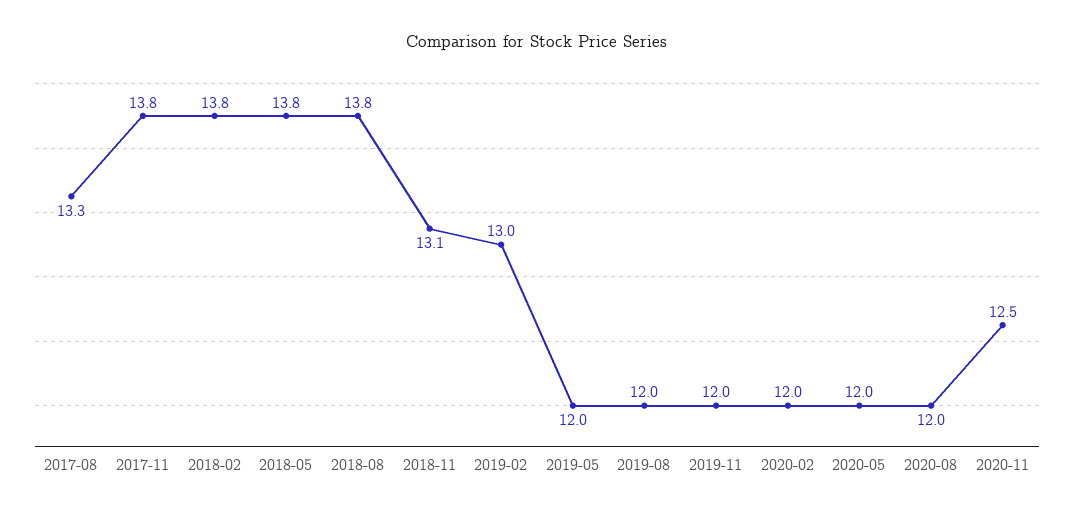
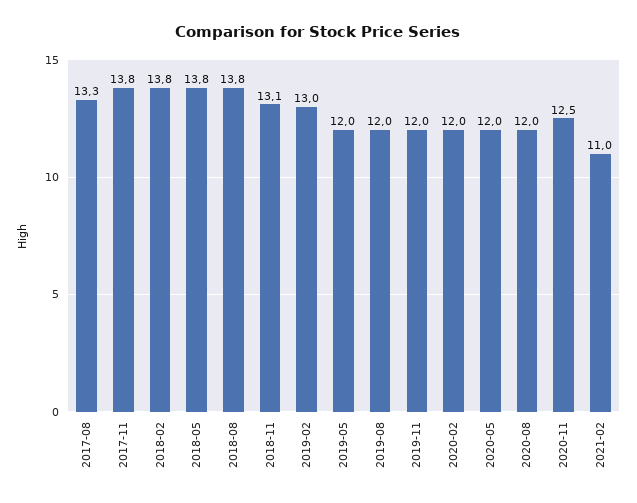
2021-02: none -> 11

